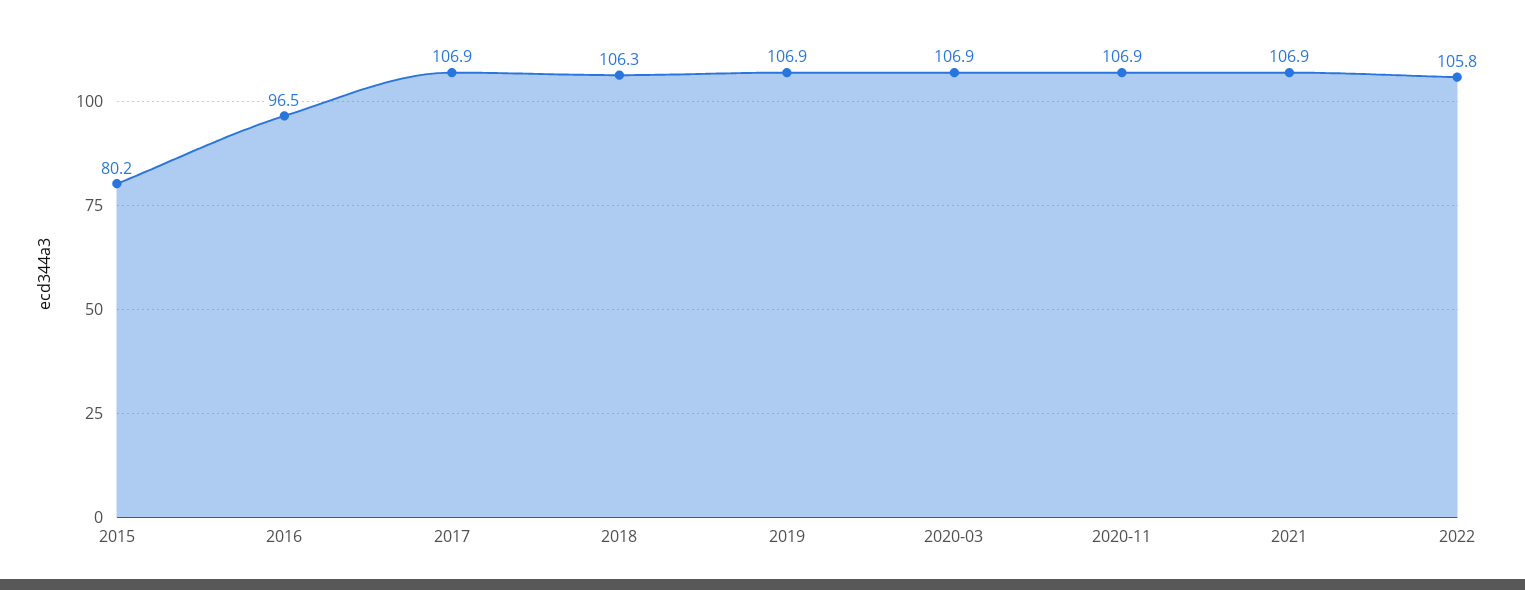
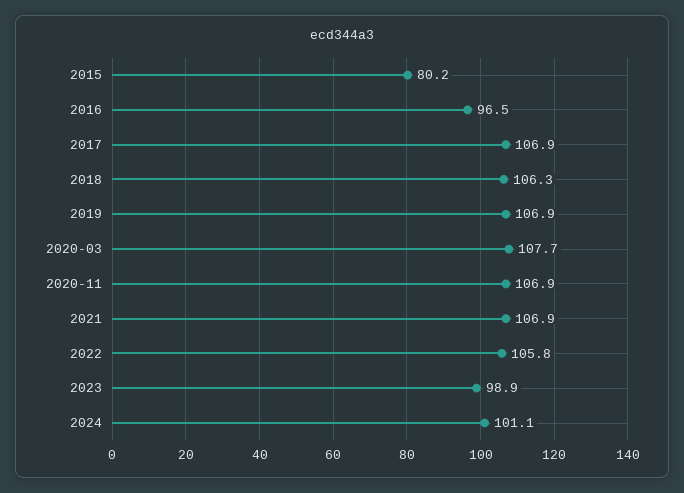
2020-03: 106.9 -> 107.7
2023: none -> 98.9
2024: none -> 101.1

